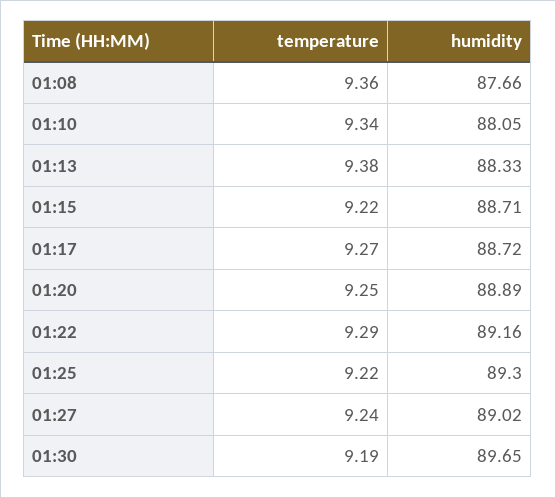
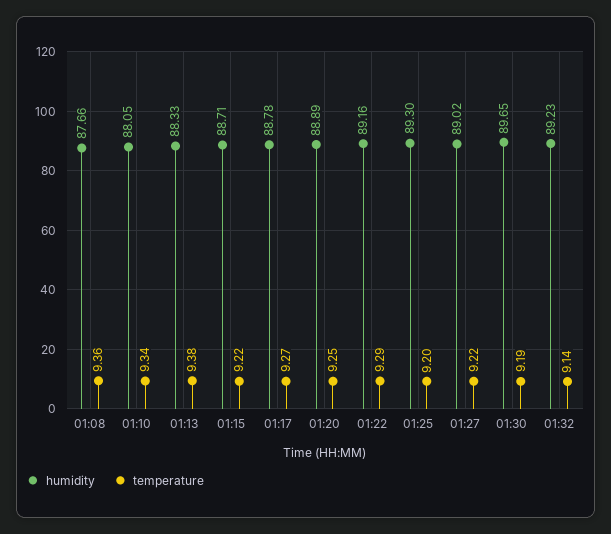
humidity, 01:17: 88.72 -> 88.78
temperature, 01:25: 9.22 -> 9.2
temperature, 01:27: 9.24 -> 9.22
humidity, 01:32: none -> 89.23
temperature, 01:32: none -> 9.14

